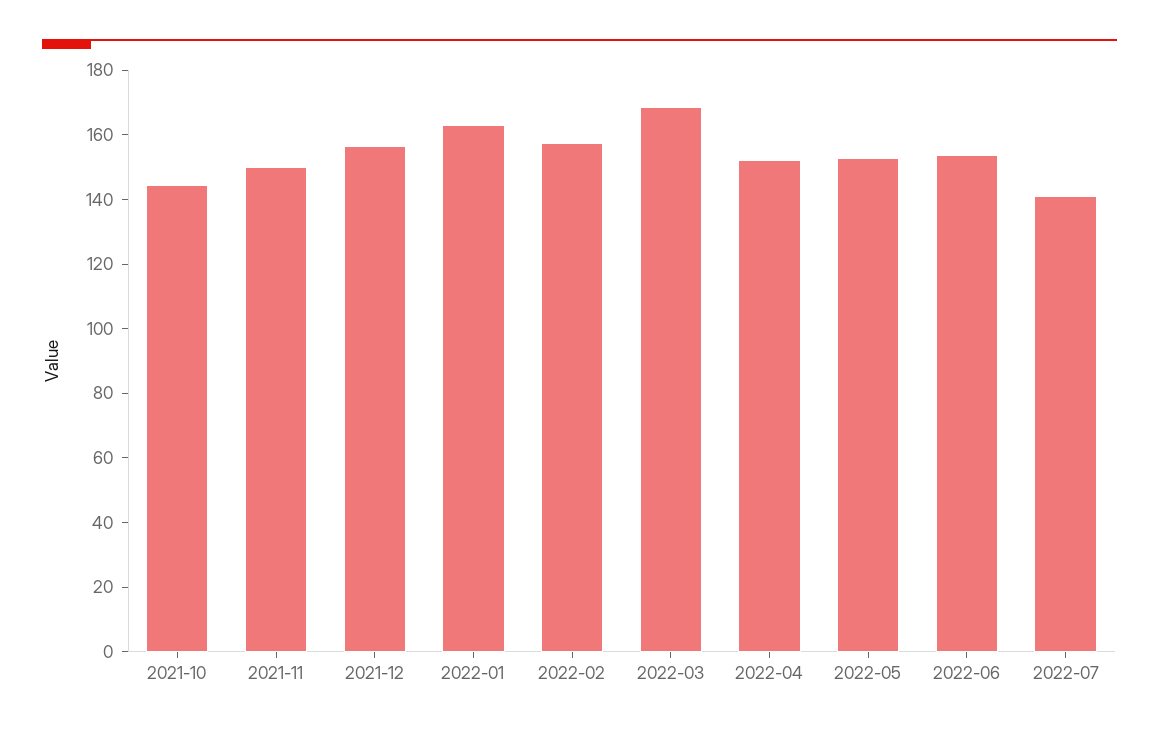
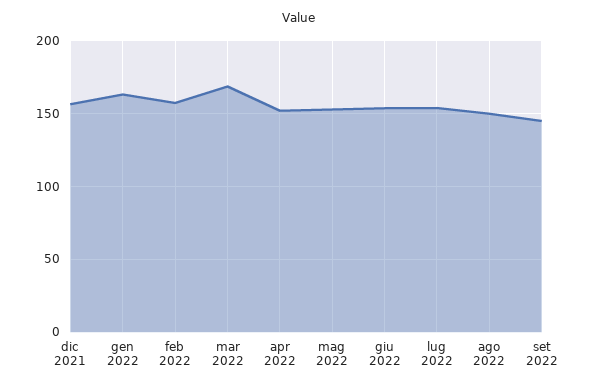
2021-10: 145 -> none
2021-11: 150 -> none
2022-07: 140 -> 155
ago 2022: none -> 150
set 2022: none -> 145

